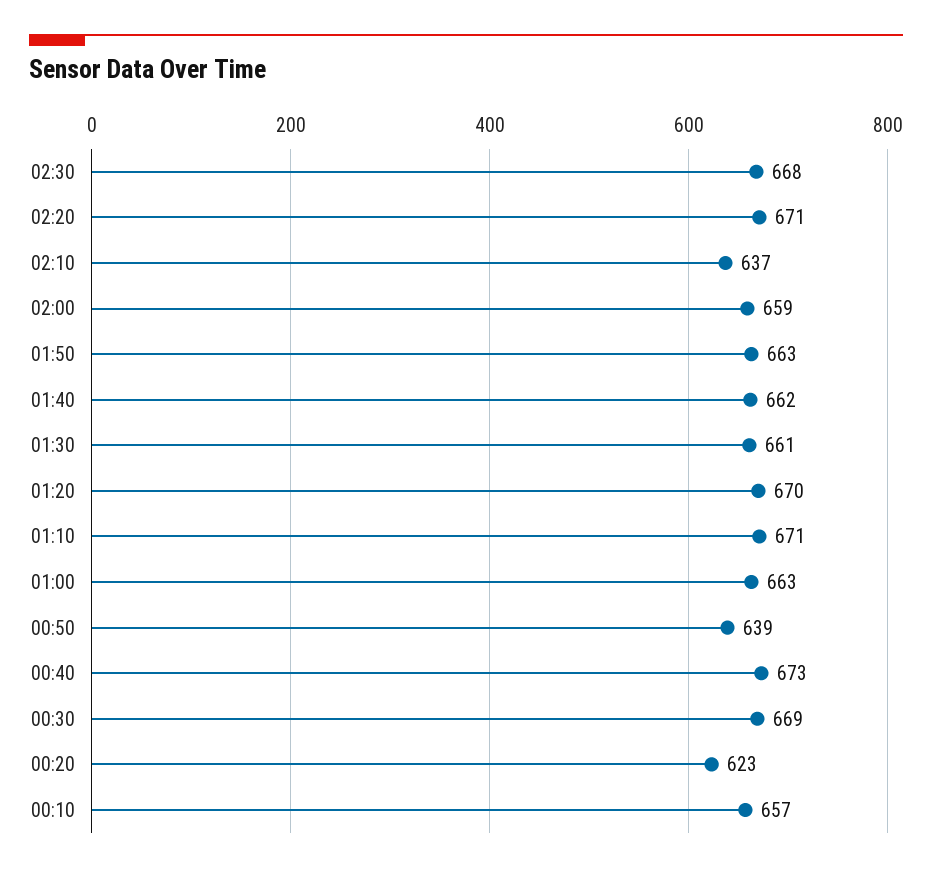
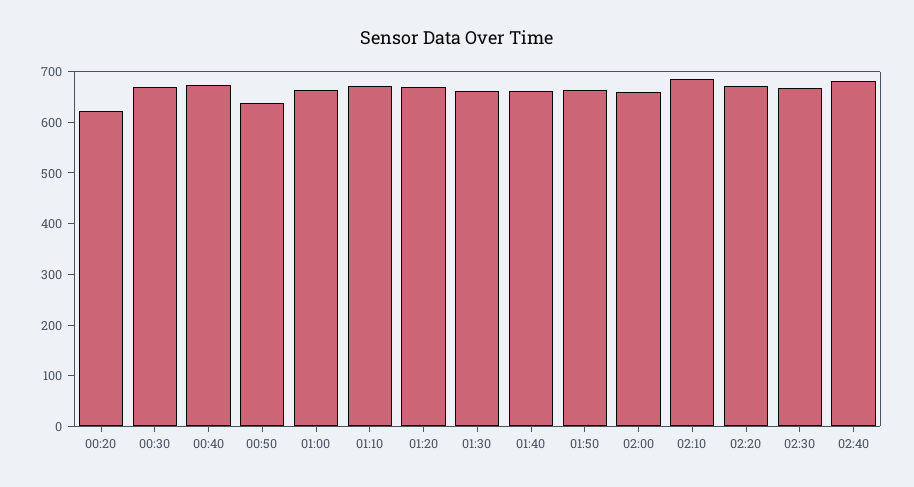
02:10: 637 -> 680
00:10: 657 -> none
02:40: none -> 680

